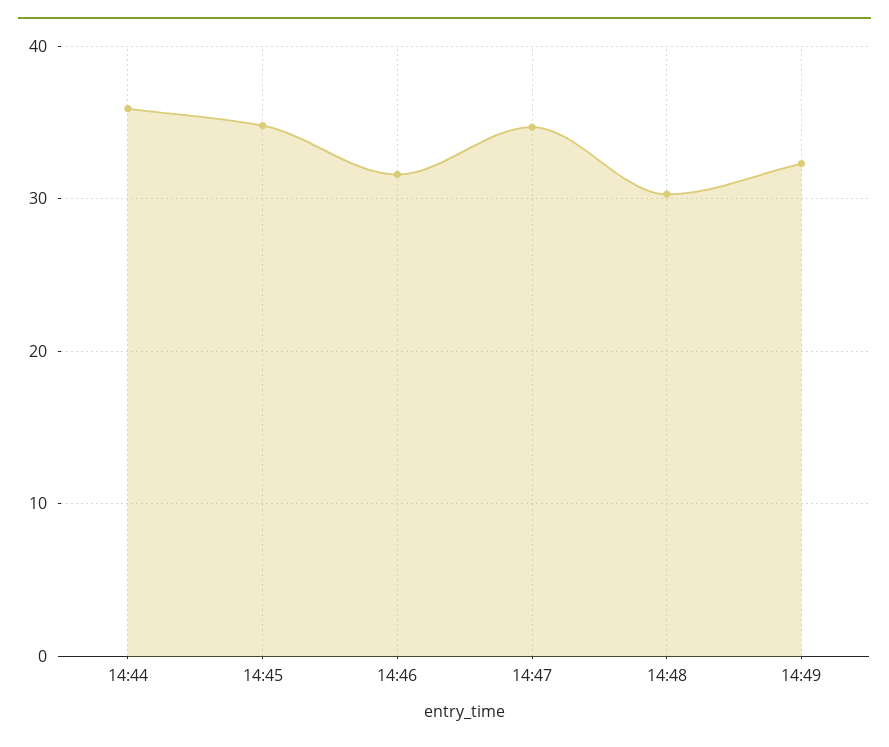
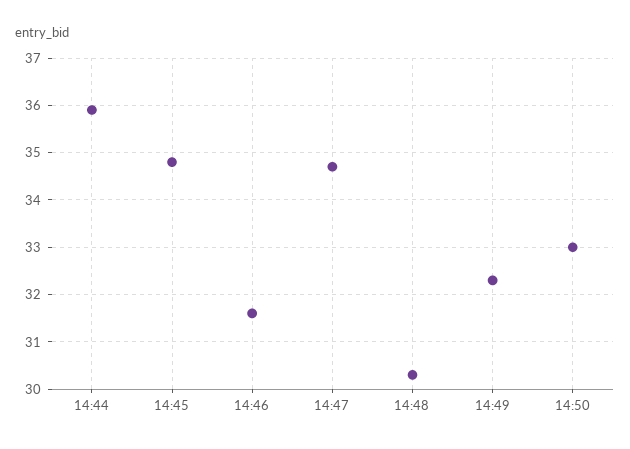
14:50: none -> 33

